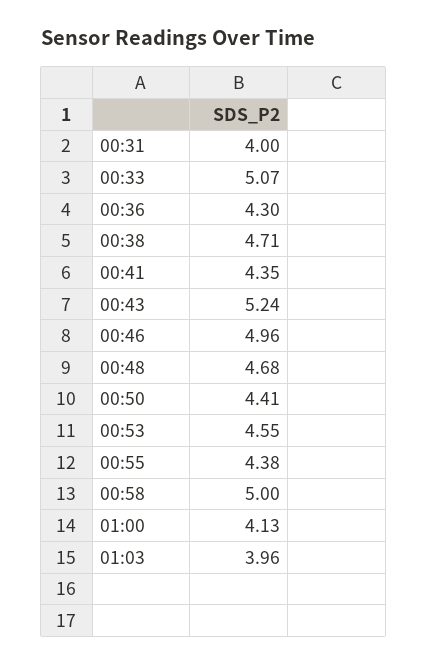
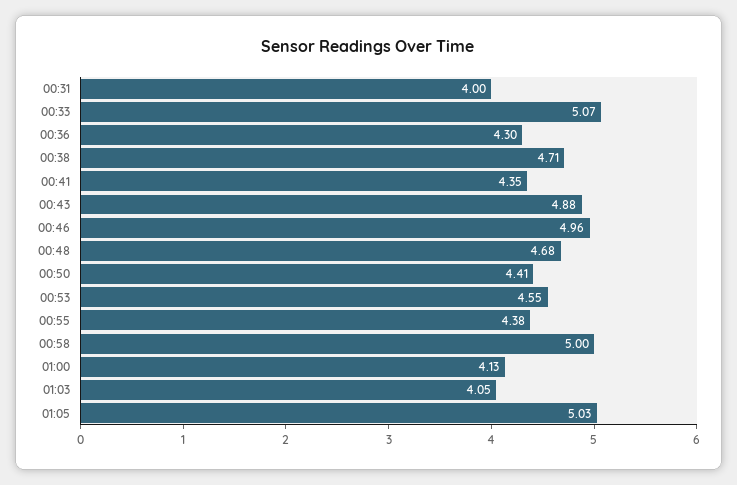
00:43: 5.24 -> 4.88
01:03: 3.96 -> 4.05
01:05: none -> 5.03

